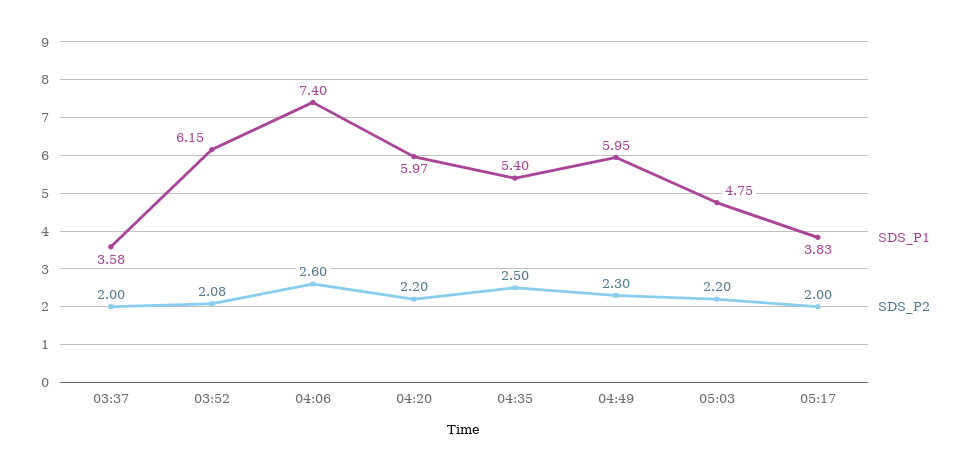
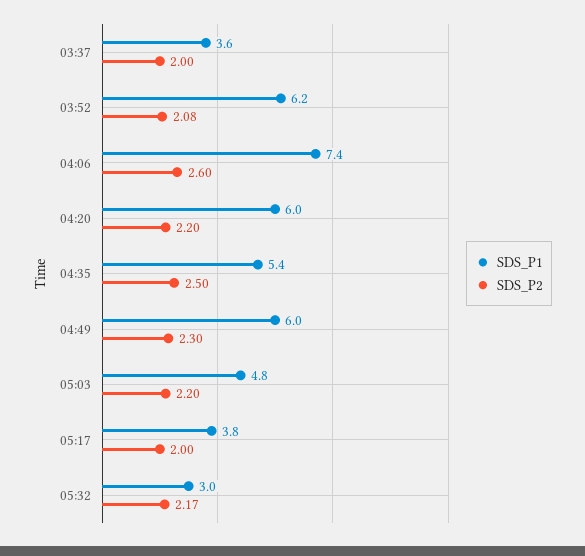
SDS_P1, 05:32: none -> 3
SDS_P2, 05:32: none -> 2.17

